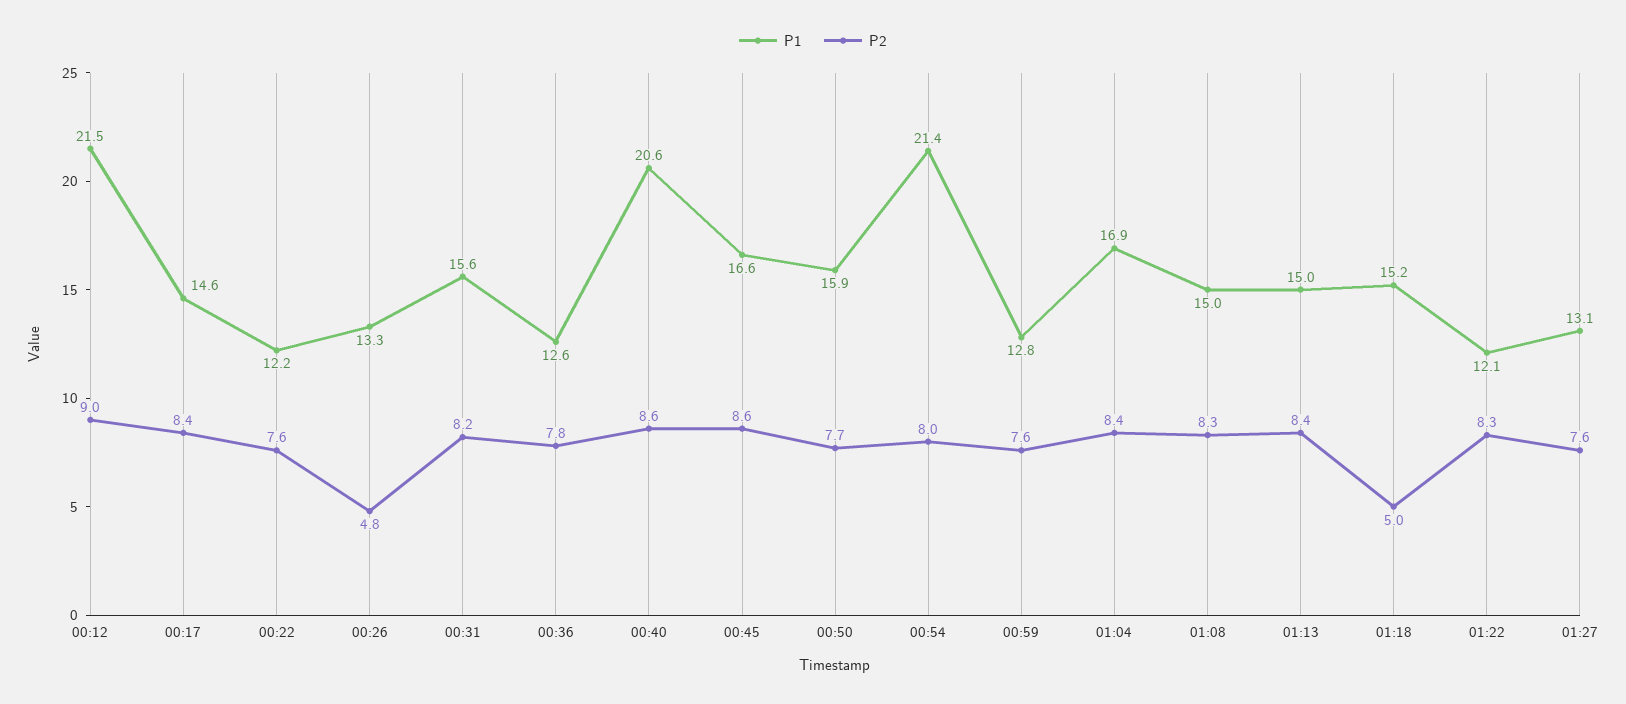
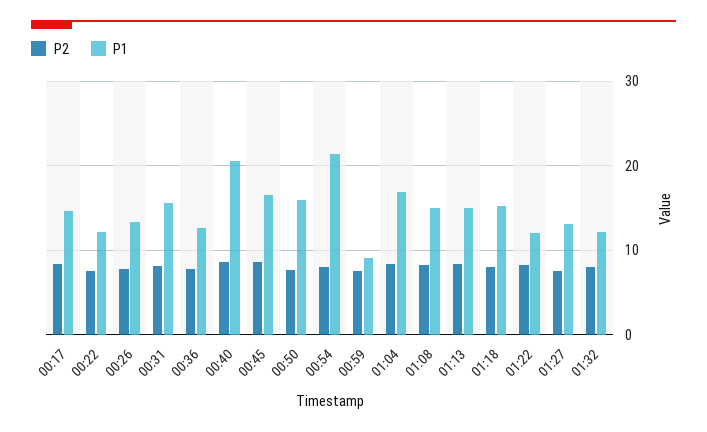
P1, 00:12: 21.5 -> none
P2, 00:12: 9 -> none
P2, 00:26: 4.8 -> 8
P1, 00:59: 12.8 -> 9
P2, 01:18: 5 -> 8
P2, 01:32: none -> 8
P1, 01:32: none -> 12

